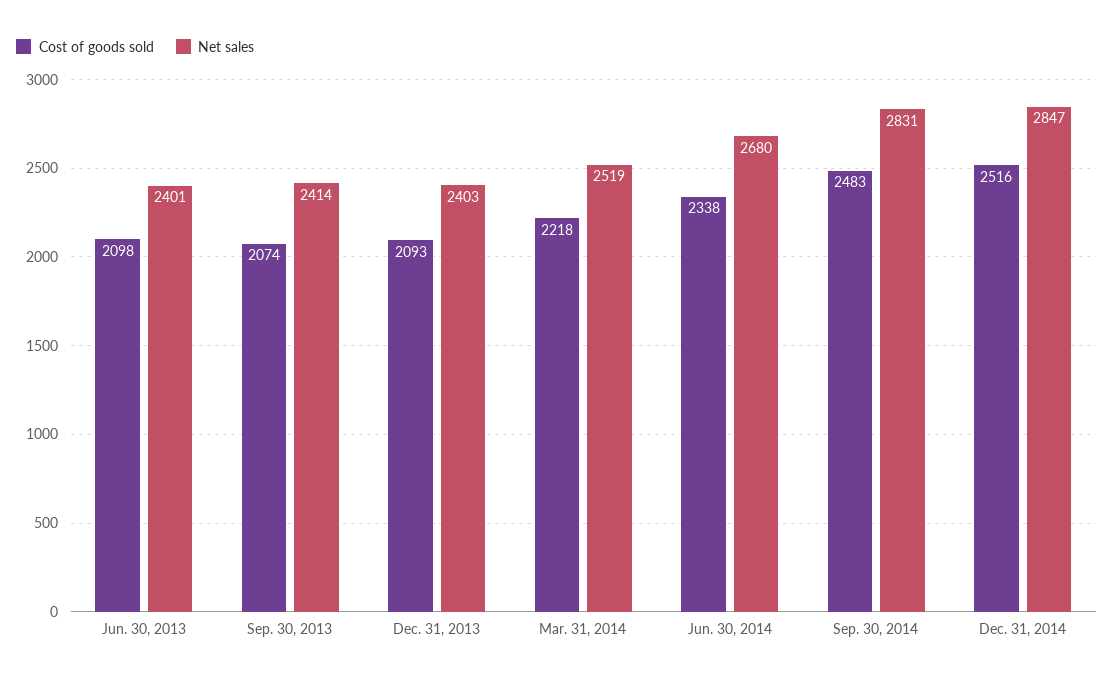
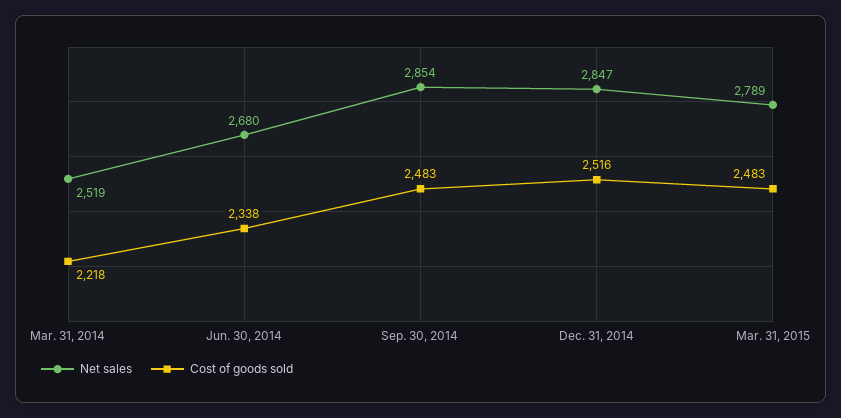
Cost of goods sold, Jun. 30, 2013: 2098 -> none
Net sales, Jun. 30, 2013: 2401 -> none
Cost of goods sold, Sep. 30, 2013: 2074 -> none
Net sales, Sep. 30, 2013: 2414 -> none
Cost of goods sold, Dec. 31, 2013: 2093 -> none
Net sales, Dec. 31, 2013: 2403 -> none
Net sales, Sep. 30, 2014: 2831 -> 2854
Net sales, Mar. 31, 2015: none -> 2789
Cost of goods sold, Mar. 31, 2015: none -> 2483

